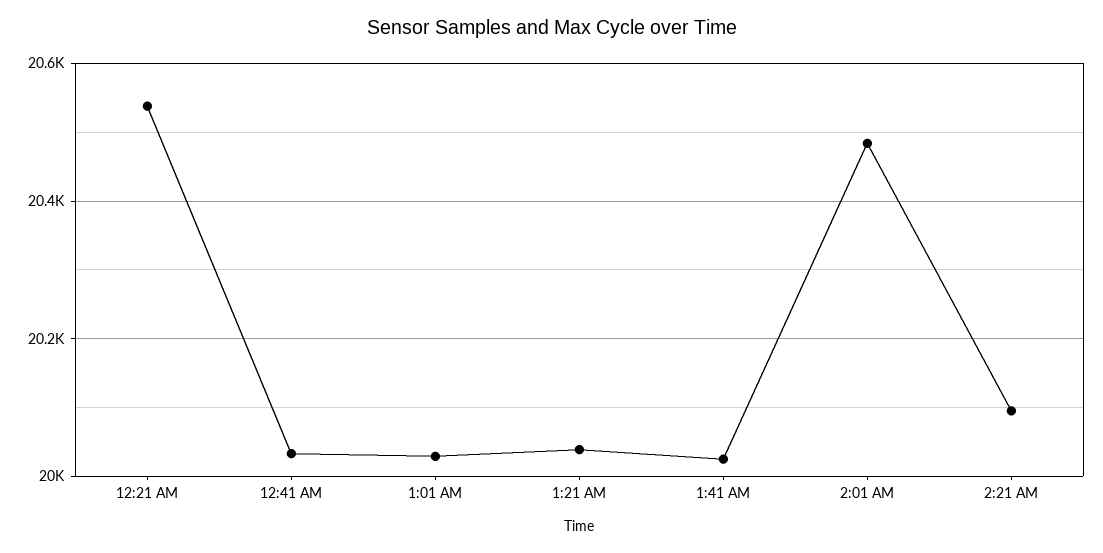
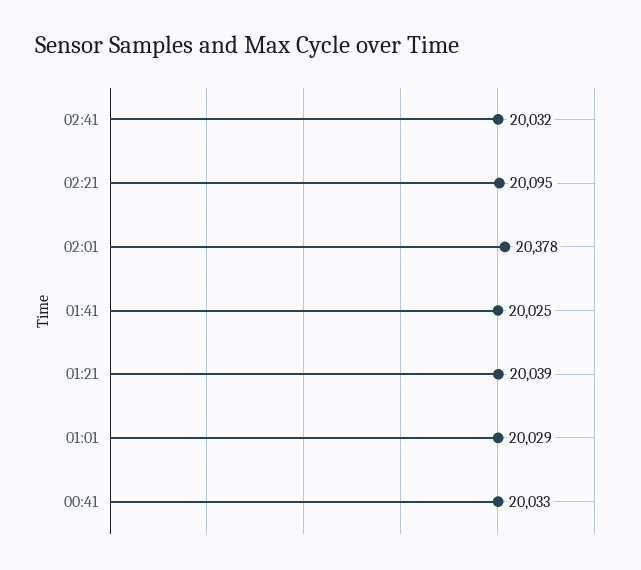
12:21 AM: 20540 -> none
2:01 AM: 20480 -> 20378
02:41: none -> 20032

